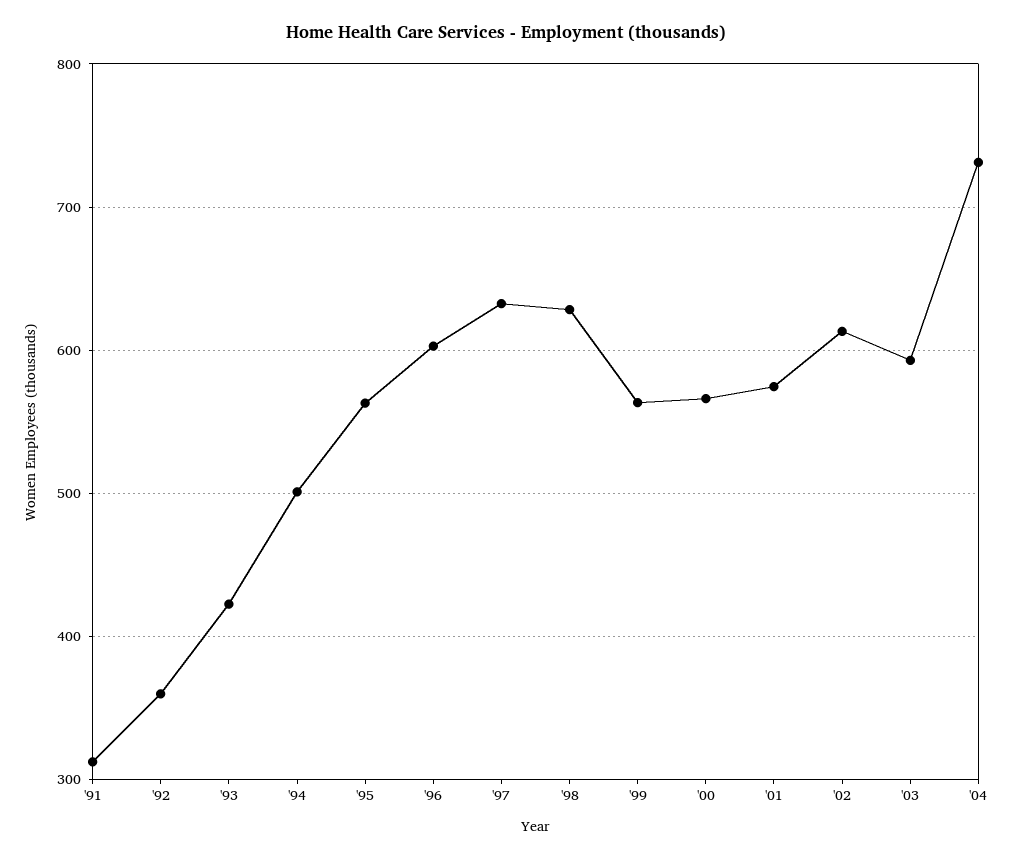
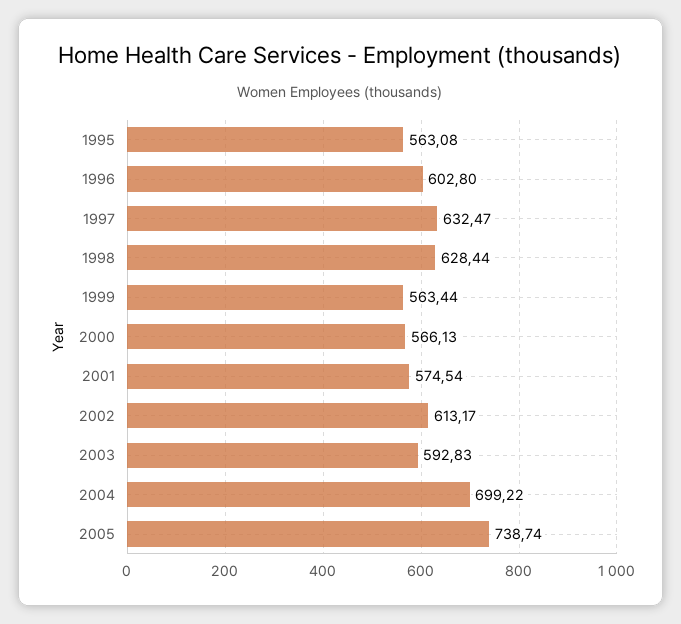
'91: 310 -> none
'92: 360 -> none
'93: 420 -> none
'94: 500 -> none
'04: 730 -> 699.22
2005: none -> 738.74

